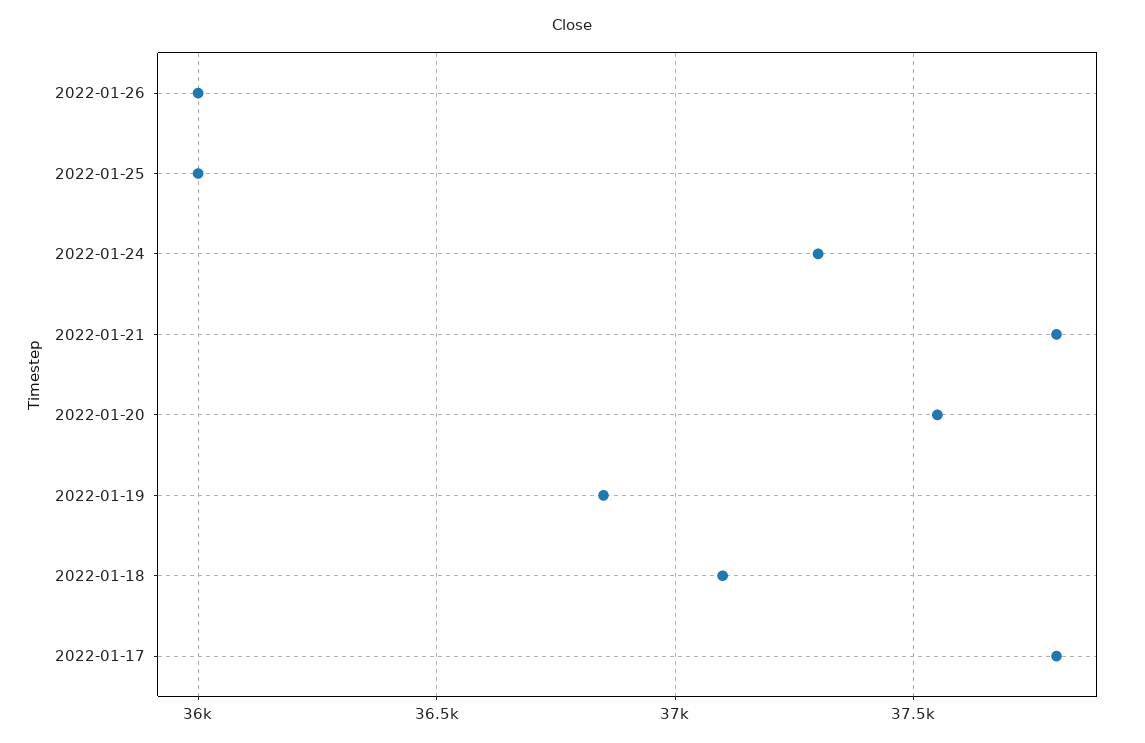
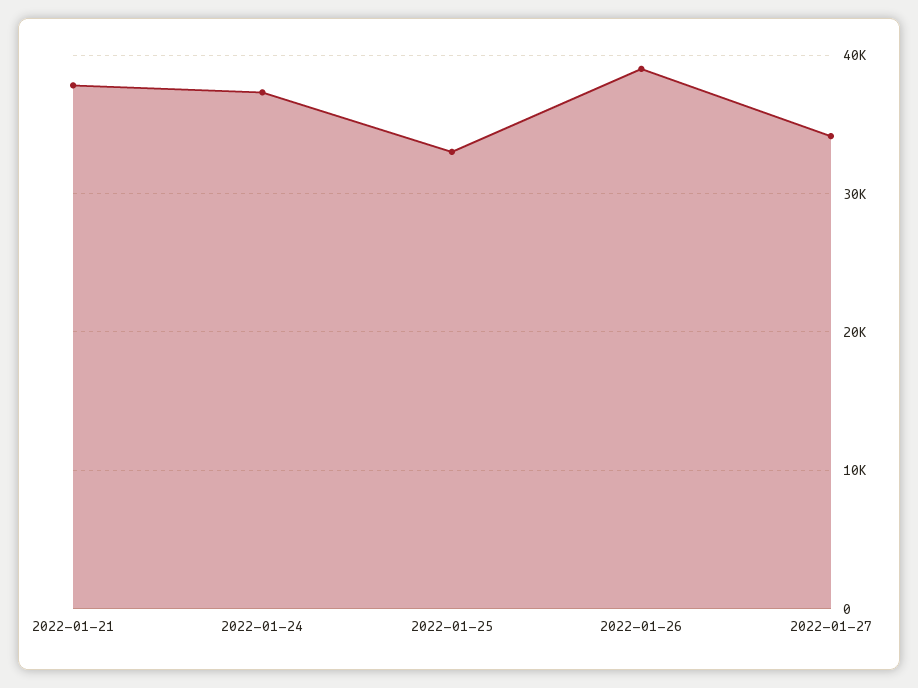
2022-01-26: 36000 -> 39000
2022-01-25: 36000 -> 33000
2022-01-20: 37550 -> none
2022-01-19: 36850 -> none
2022-01-18: 37100 -> none
2022-01-17: 37800 -> none
2022-01-27: none -> 34000

